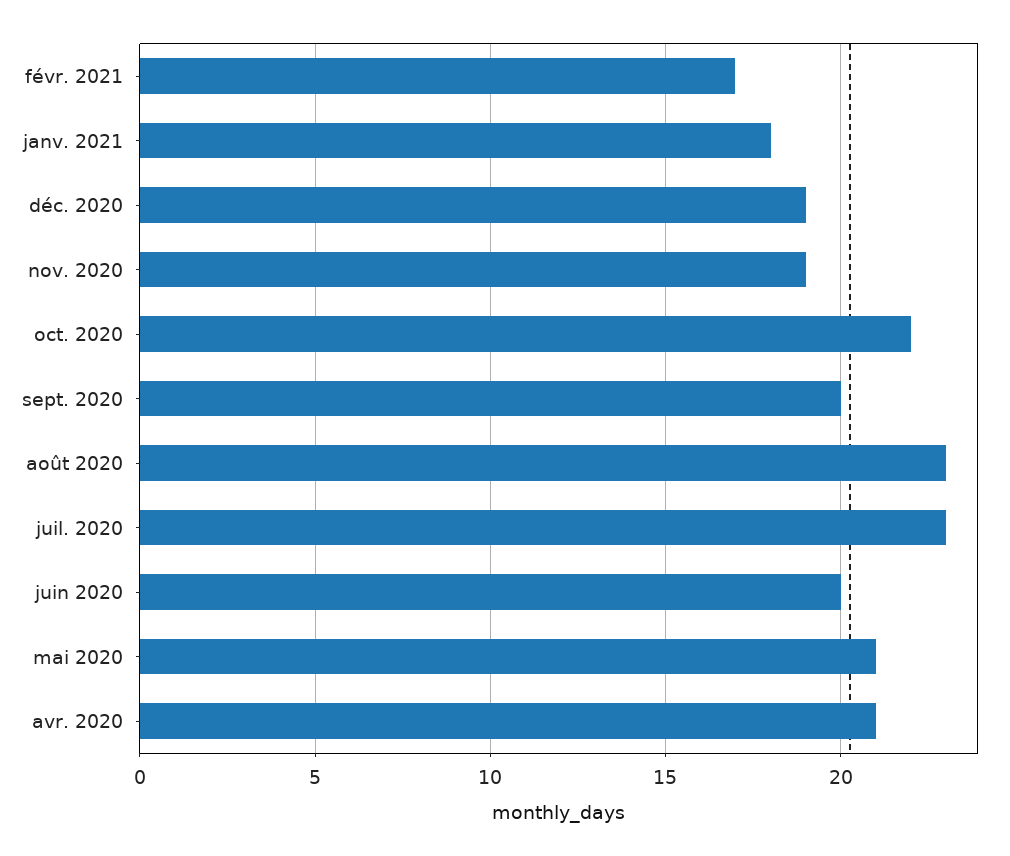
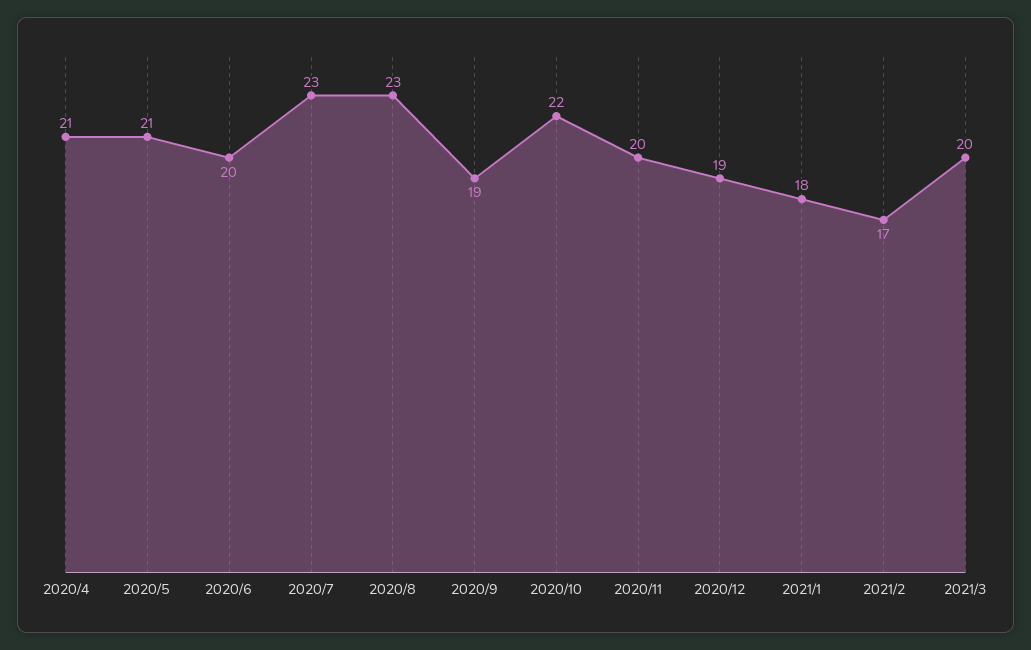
nov. 2020: 19 -> 20
sept. 2020: 20 -> 19
2021/3: none -> 20

